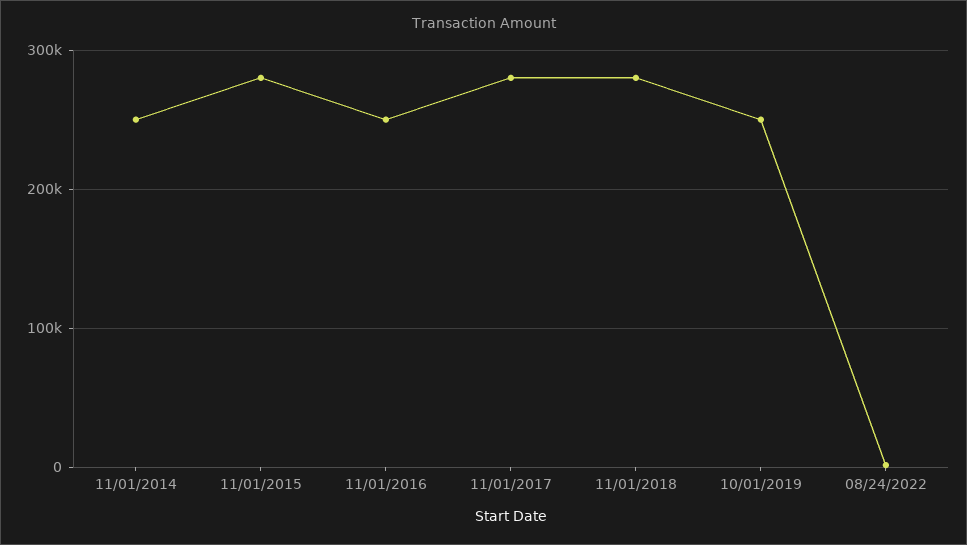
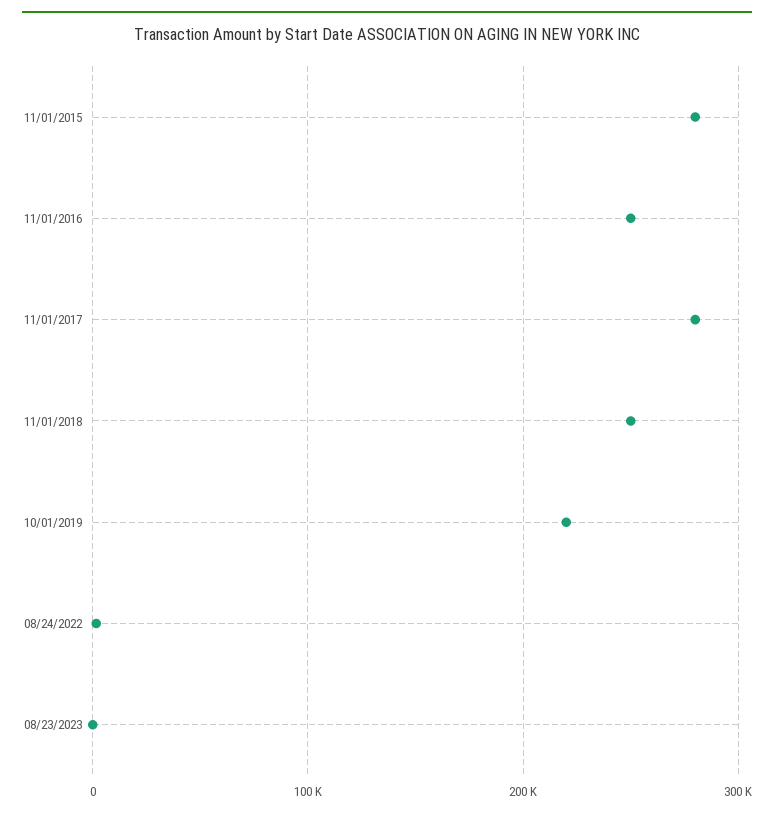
11/01/2014: 250000 -> none
11/01/2018: 280000 -> 250000
10/01/2019: 250000 -> 220000
08/23/2023: none -> 0

